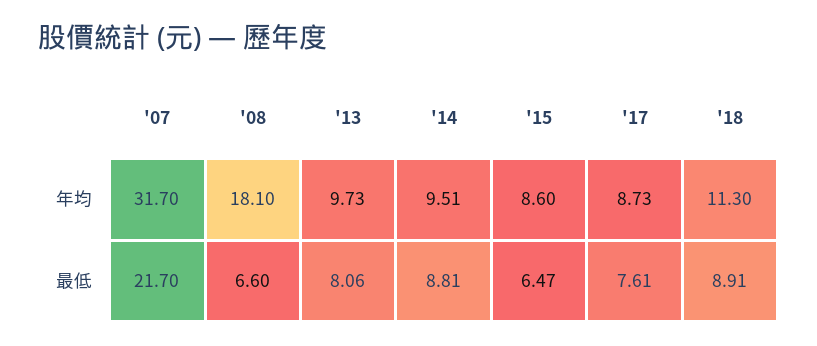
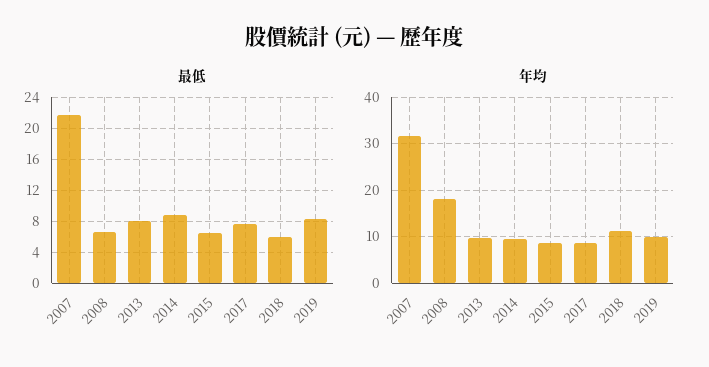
最低, '18: 8.91 -> 6
最低, 2019: none -> 8
年均, 2019: none -> 10

